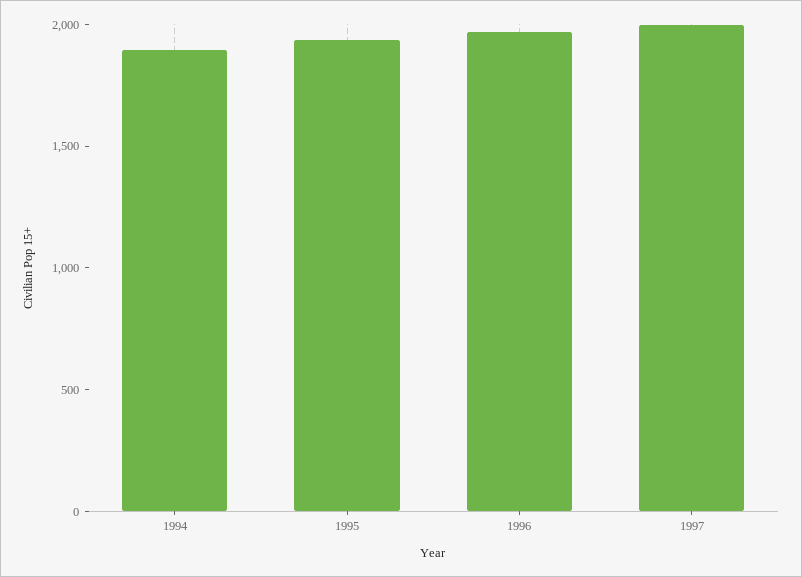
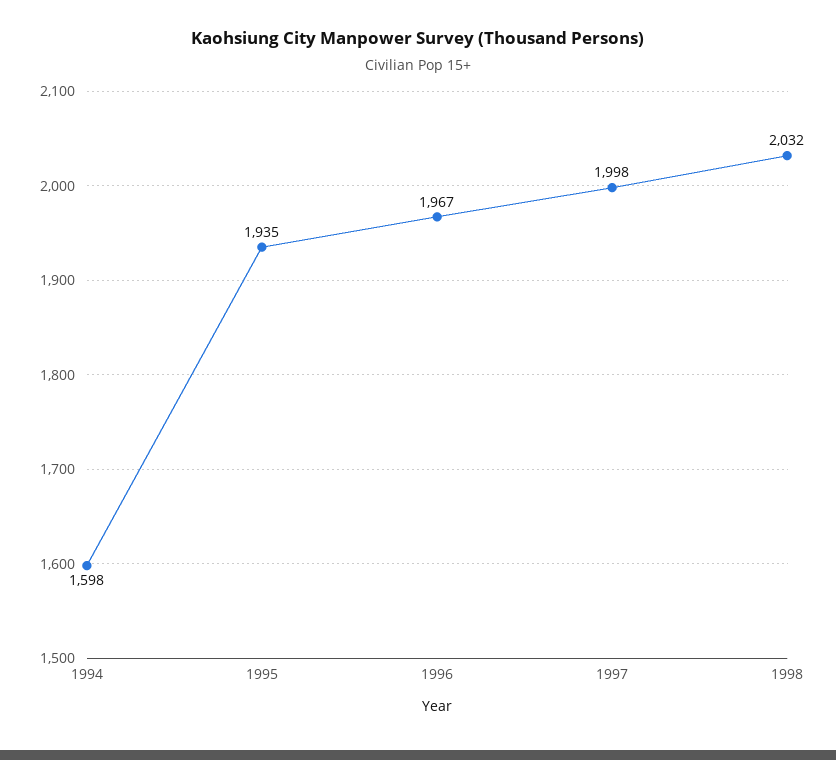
1994: 1900 -> 1598
1998: none -> 2032

